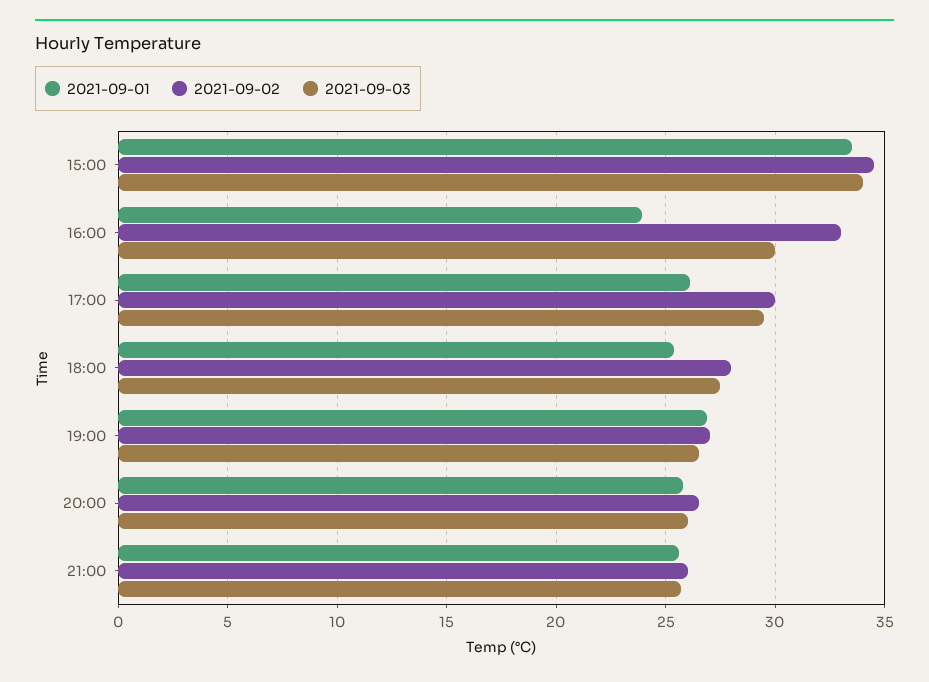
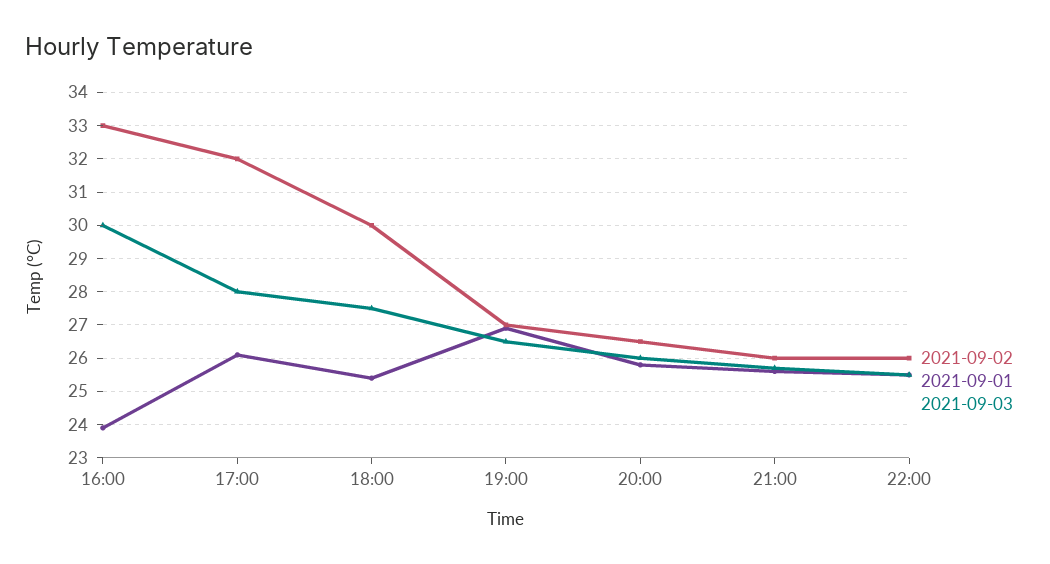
2021-09-01, 15:00: 33.5 -> none
2021-09-02, 15:00: 34.5 -> none
2021-09-03, 15:00: 34 -> none
2021-09-02, 17:00: 30 -> 32
2021-09-03, 17:00: 29.5 -> 28
2021-09-02, 18:00: 28 -> 30
2021-09-02, 22:00: none -> 26
2021-09-01, 22:00: none -> 25.5
2021-09-03, 22:00: none -> 25.5

